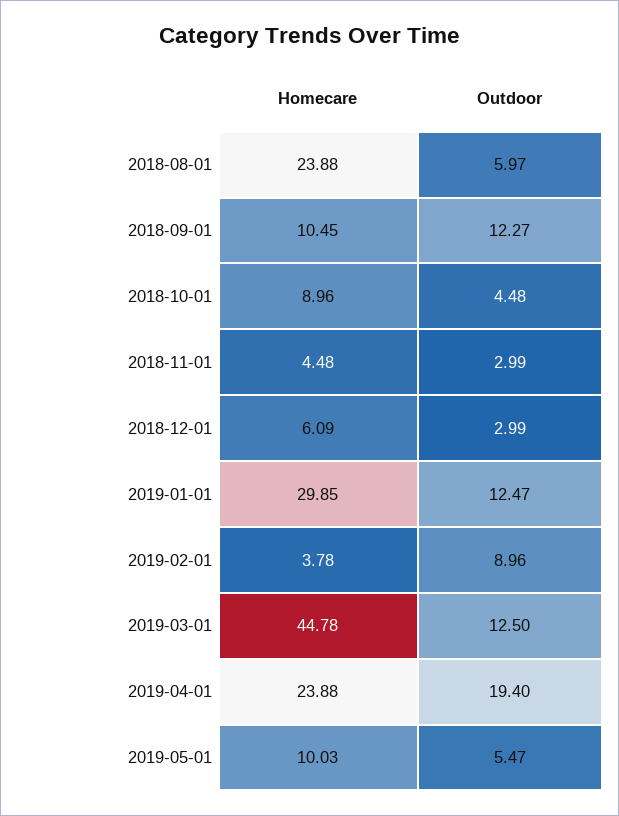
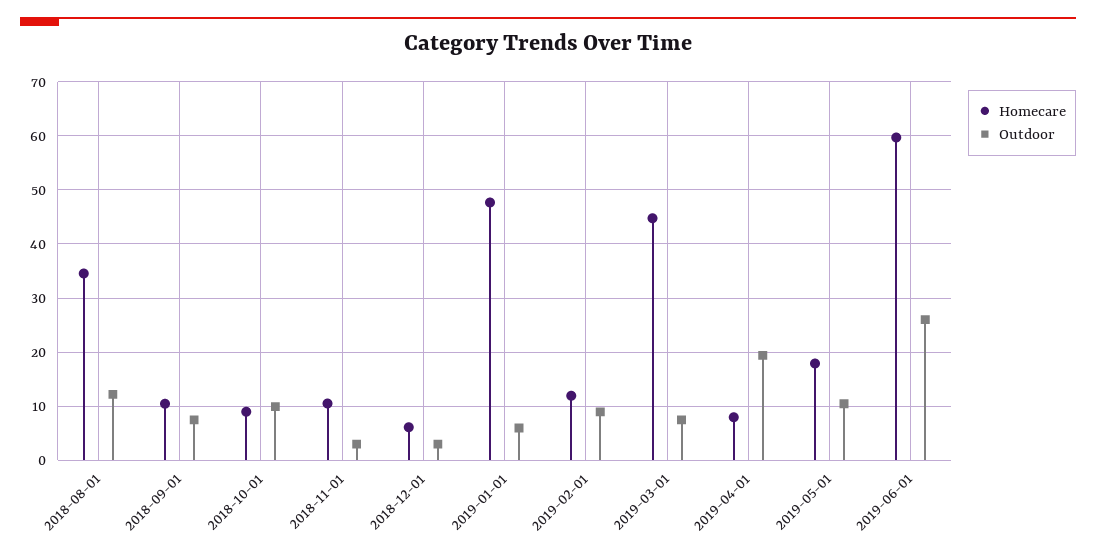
Homecare, 2018-08-01: 23.88 -> 34
Outdoor, 2018-08-01: 5.97 -> 12
Outdoor, 2018-09-01: 12.27 -> 8
Outdoor, 2018-10-01: 4.48 -> 10
Homecare, 2018-11-01: 4.48 -> 10
Homecare, 2019-01-01: 29.85 -> 48
Outdoor, 2019-01-01: 12.47 -> 6
Homecare, 2019-02-01: 3.78 -> 12
Outdoor, 2019-03-01: 12.5 -> 8
Homecare, 2019-04-01: 23.88 -> 8
Homecare, 2019-05-01: 10.03 -> 18
Outdoor, 2019-05-01: 5.47 -> 10
Homecare, 2019-06-01: none -> 60
Outdoor, 2019-06-01: none -> 26

